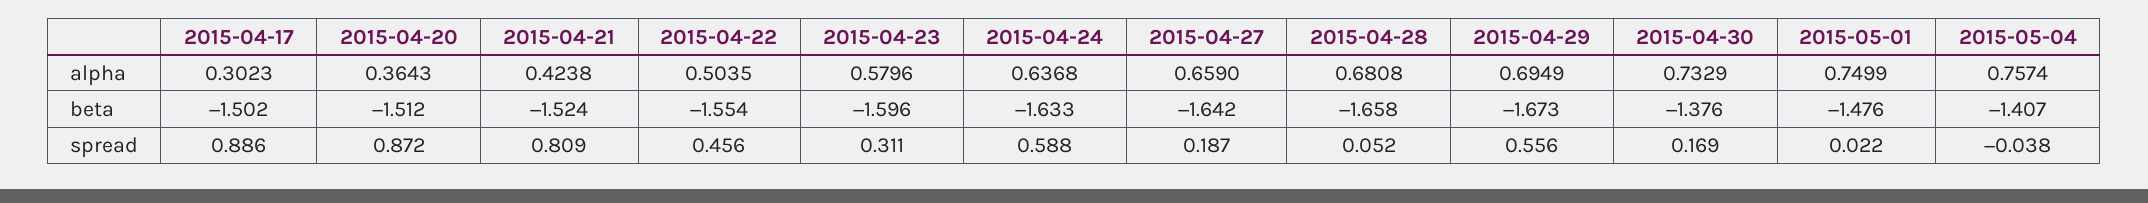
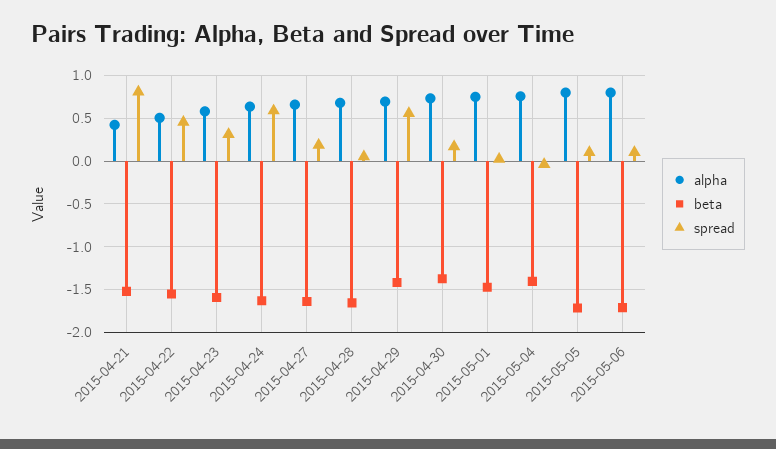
alpha, 2015-04-17: 0.3023 -> none
alpha, 2015-04-20: 0.3643 -> none
beta, 2015-04-17: -1.502 -> none
beta, 2015-04-20: -1.512 -> none
beta, 2015-04-29: -1.673 -> -1.4
spread, 2015-04-17: 0.886 -> none
spread, 2015-04-20: 0.872 -> none
alpha, 2015-05-05: none -> 0.8
beta, 2015-05-05: none -> -1.7
spread, 2015-05-05: none -> 0.1
alpha, 2015-05-06: none -> 0.8
beta, 2015-05-06: none -> -1.7
spread, 2015-05-06: none -> 0.1

